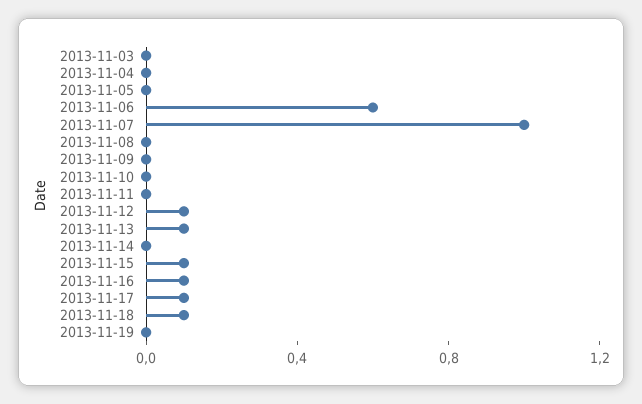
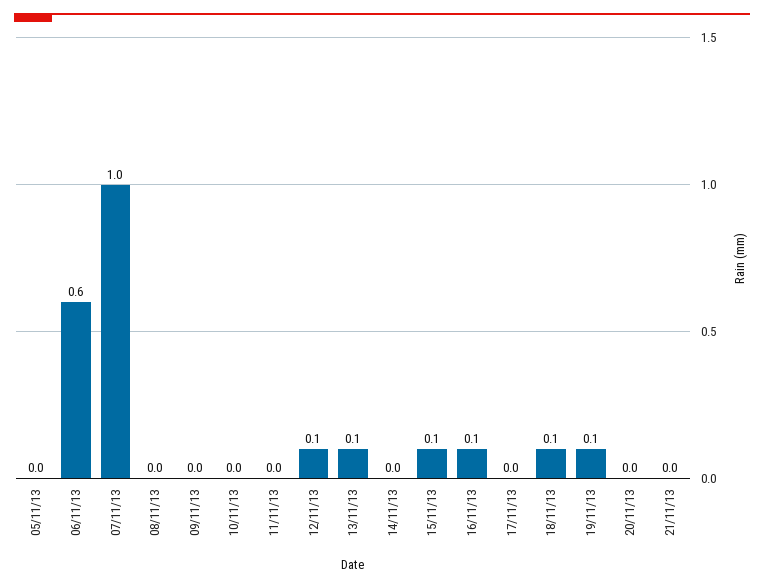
2013-11-03: 0 -> none
2013-11-04: 0 -> none
2013-11-17: 0.1 -> 0
2013-11-19: 0 -> 0.1
20/11/13: none -> 0
21/11/13: none -> 0

